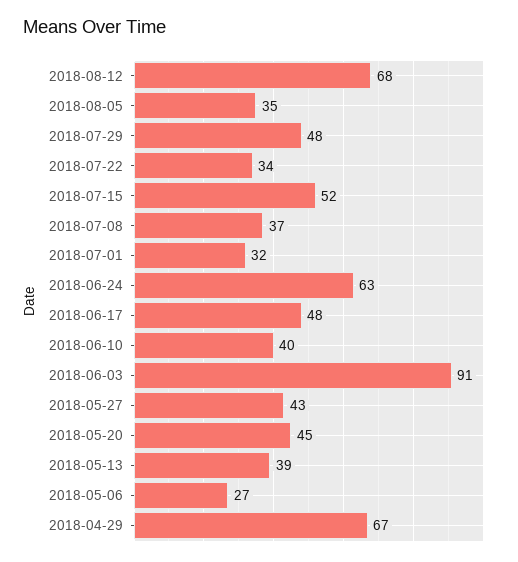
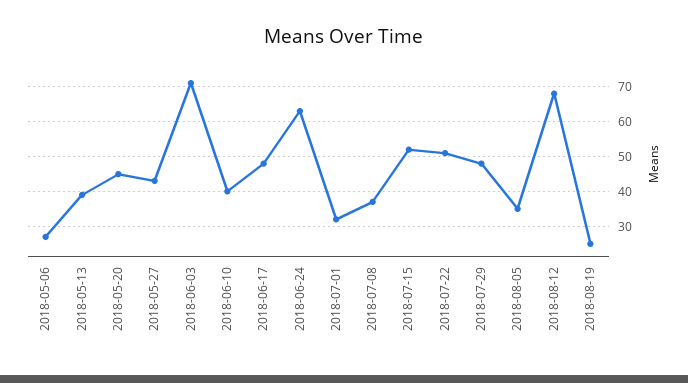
2018-07-22: 34 -> 50
2018-06-03: 91 -> 70
2018-04-29: 67 -> none
2018-08-19: none -> 25

